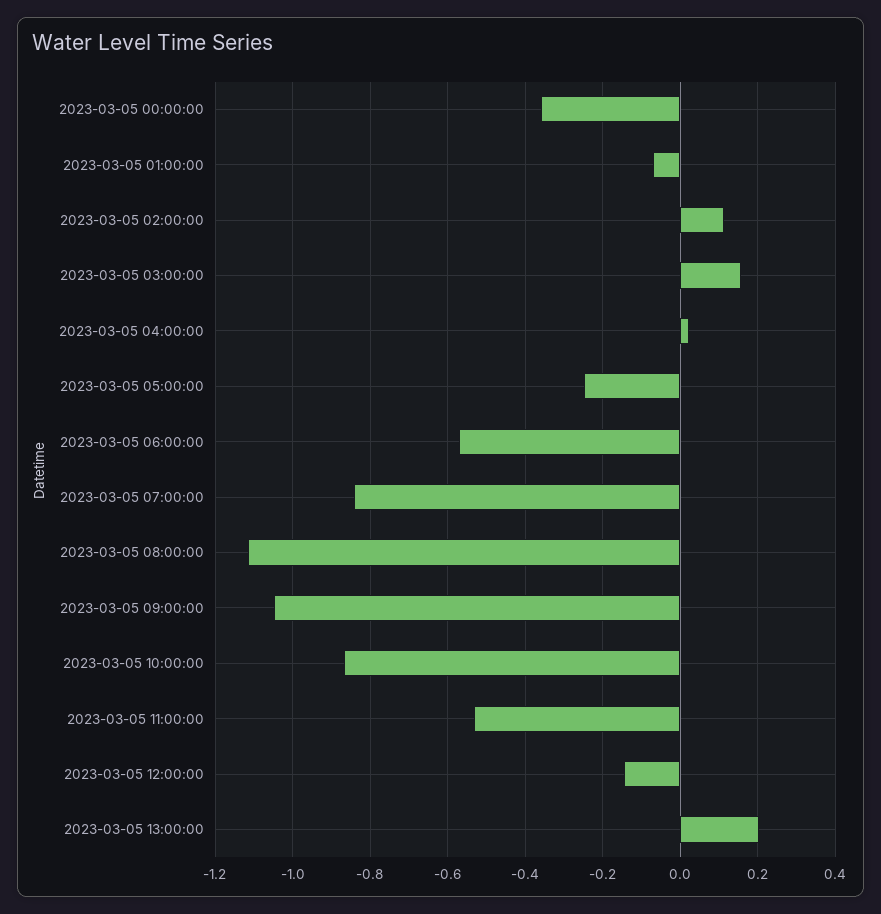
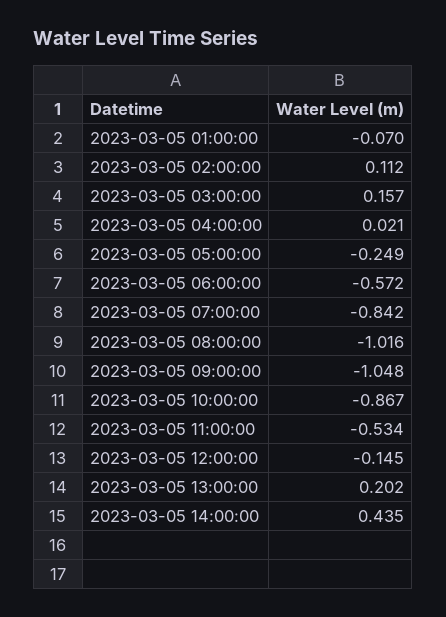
2023-03-05 00:00:00: -0.36 -> none
2023-03-05 08:00:00: -1.12 -> -1.016
2023-03-05 14:00:00: none -> 0.435

